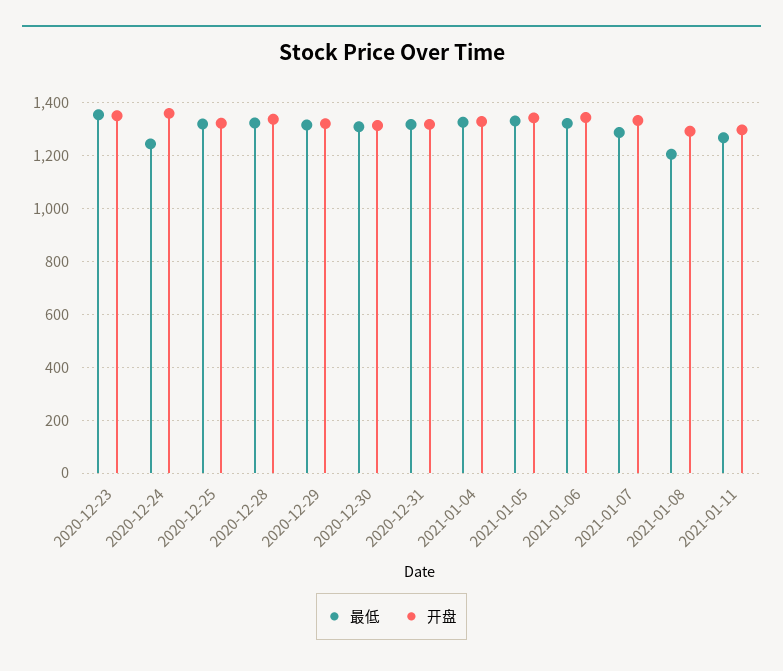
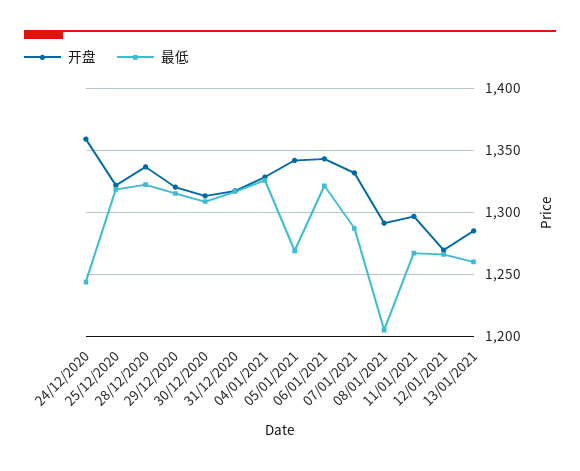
最低, 2020-12-23: 1350 -> none
开盘, 2020-12-23: 1350 -> none
最低, 2021-01-05: 1325 -> 1270
开盘, 12/01/2021: none -> 1270
最低, 12/01/2021: none -> 1265
开盘, 13/01/2021: none -> 1285
最低, 13/01/2021: none -> 1260

